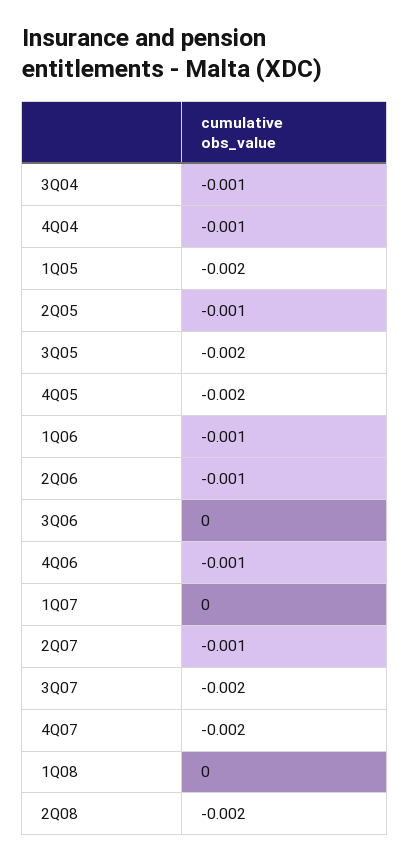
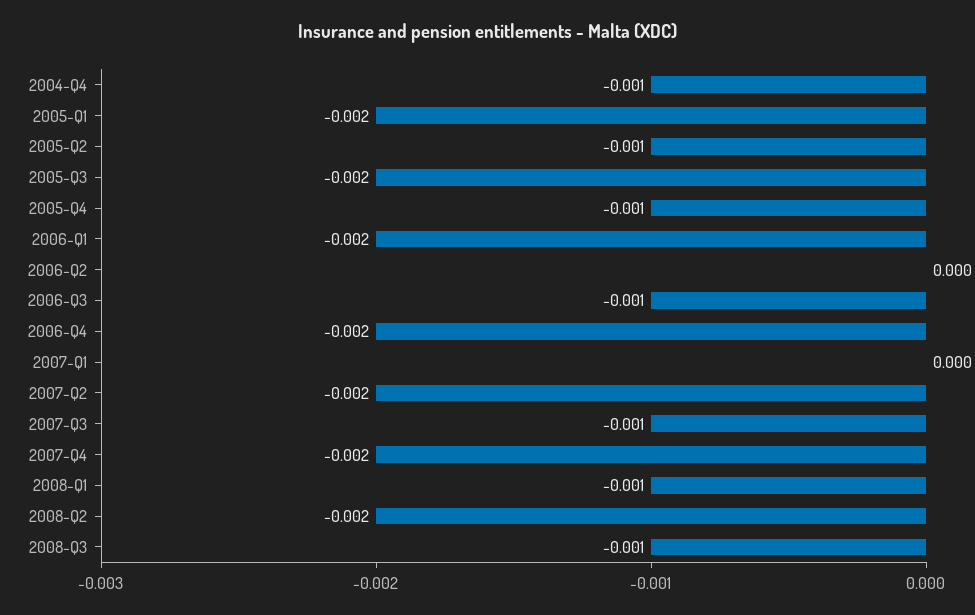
3Q04: -0.001 -> none
4Q05: -0.002 -> -0.001
1Q06: -0.001 -> -0.002
2Q06: -0.001 -> 0
3Q06: 0 -> -0.001
4Q06: -0.001 -> -0.002
2Q07: -0.001 -> -0.002
3Q07: -0.002 -> -0.001
1Q08: 0 -> -0.001
2008-Q3: none -> -0.001

